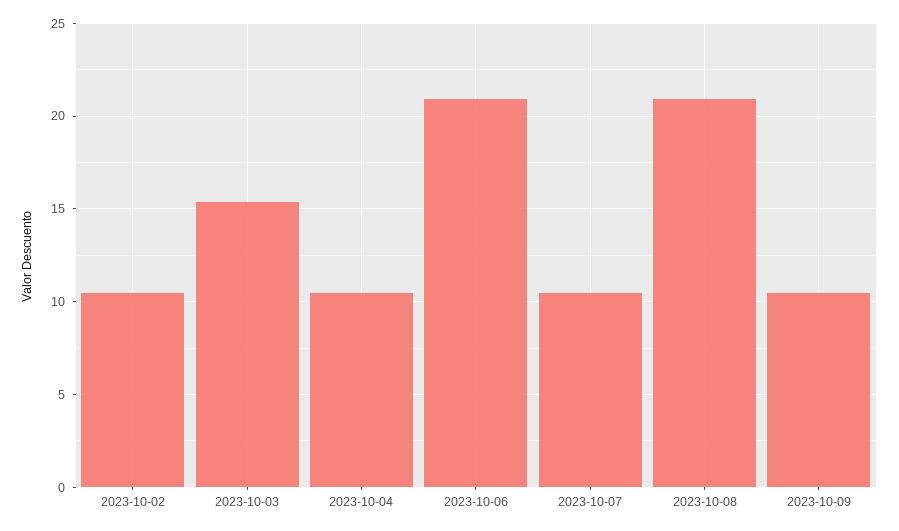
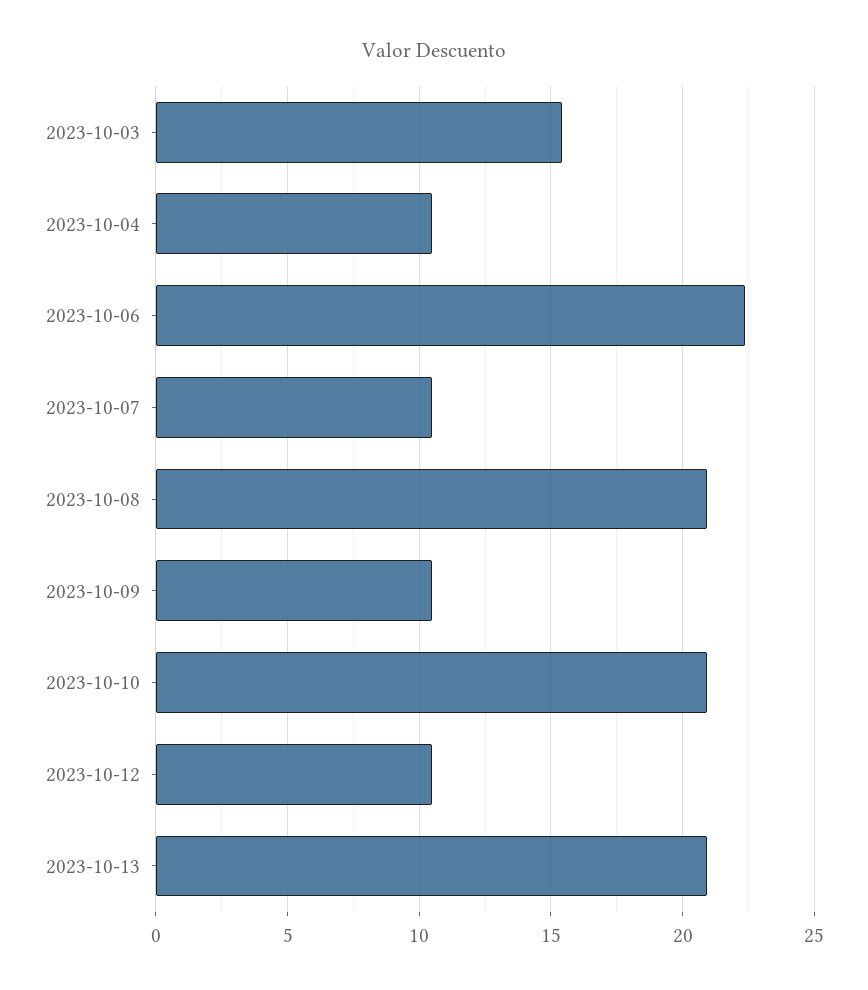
2023-10-02: 10.5 -> none
2023-10-06: 21 -> 22.5
2023-10-10: none -> 21
2023-10-12: none -> 10.5
2023-10-13: none -> 21

